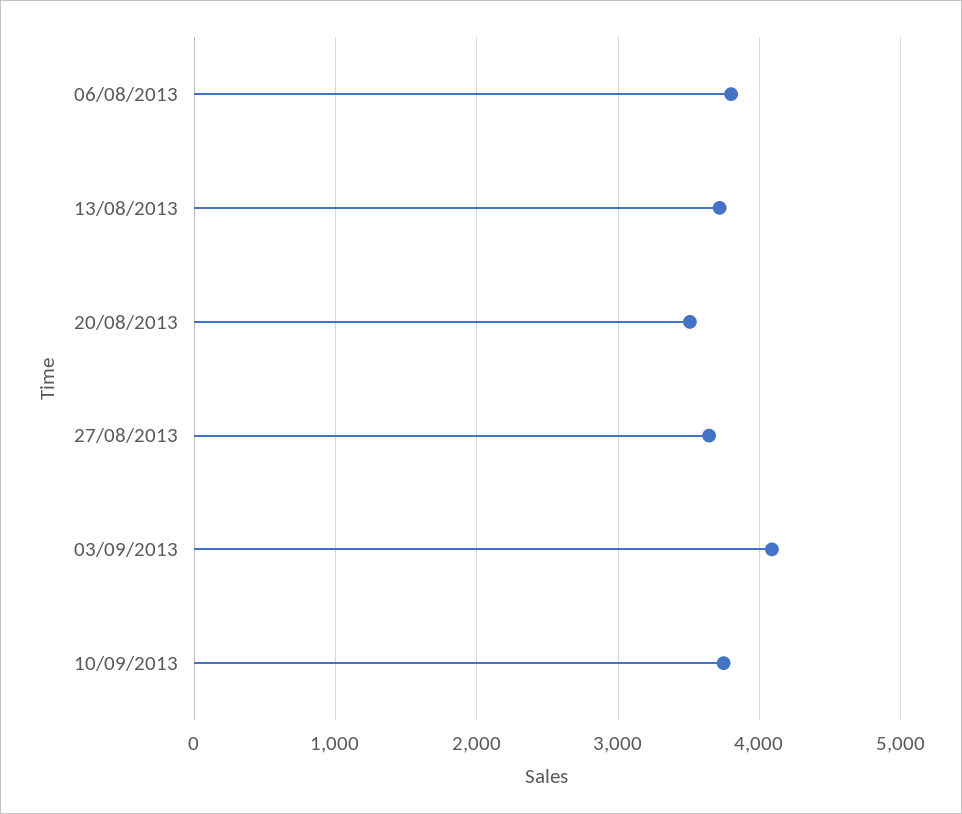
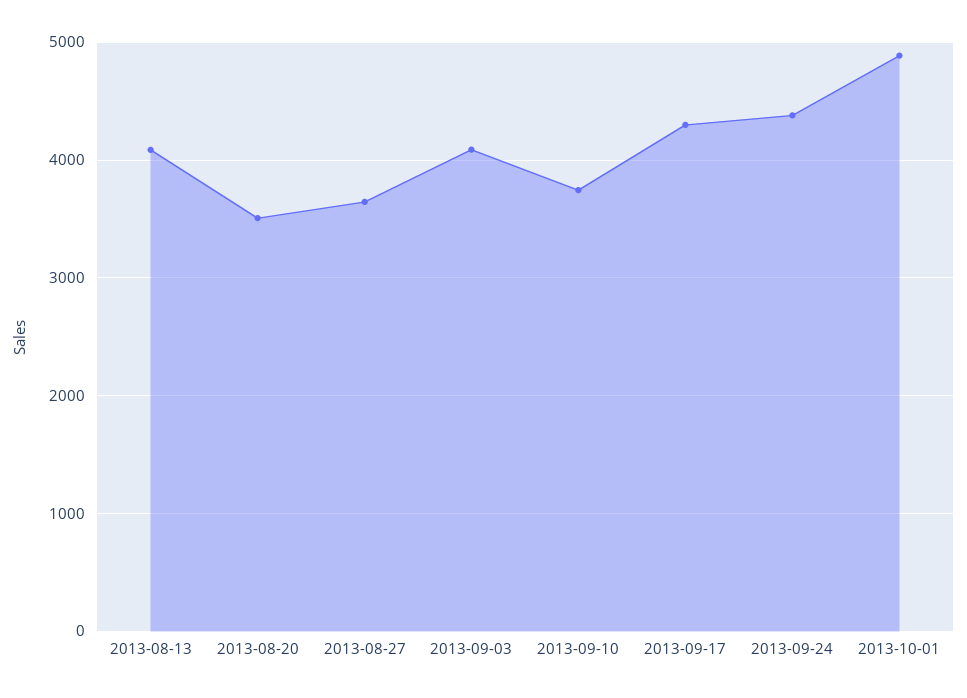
06/08/2013: 3800 -> none
13/08/2013: 3700 -> 4100
2013-09-17: none -> 4300
2013-09-24: none -> 4400
2013-10-01: none -> 4900

